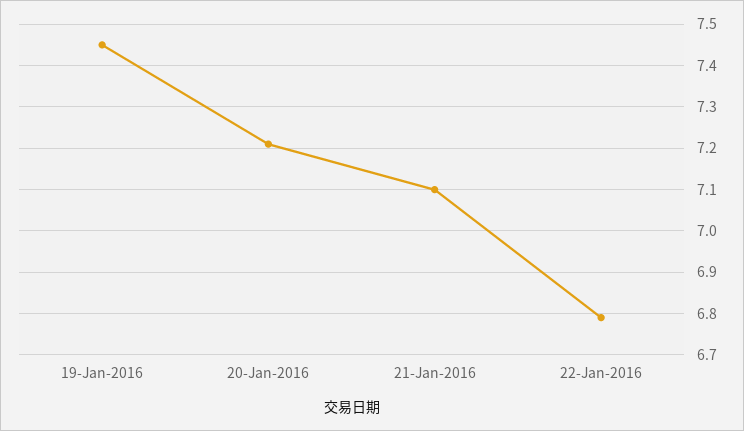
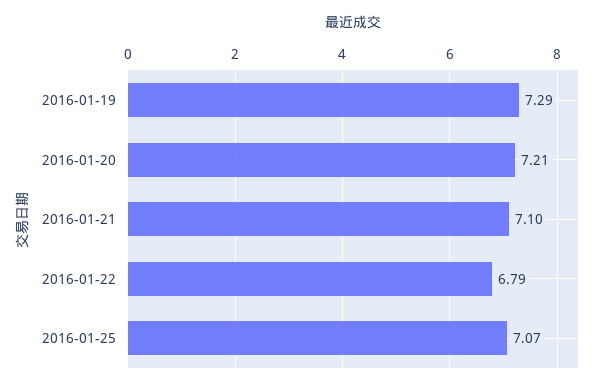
19-Jan-2016: 7.45 -> 7.29
2016-01-25: none -> 7.07

